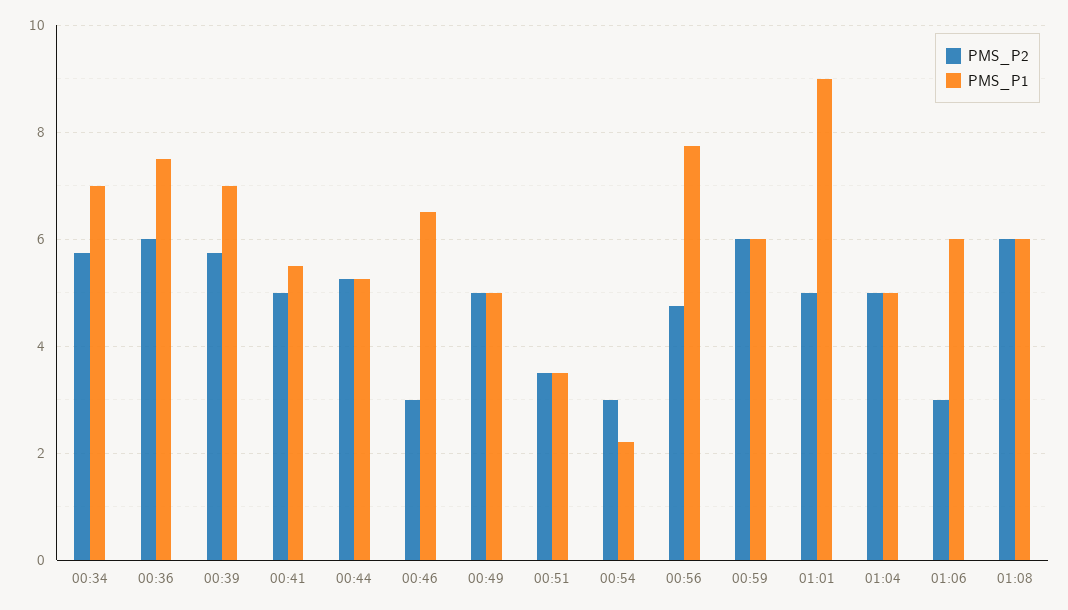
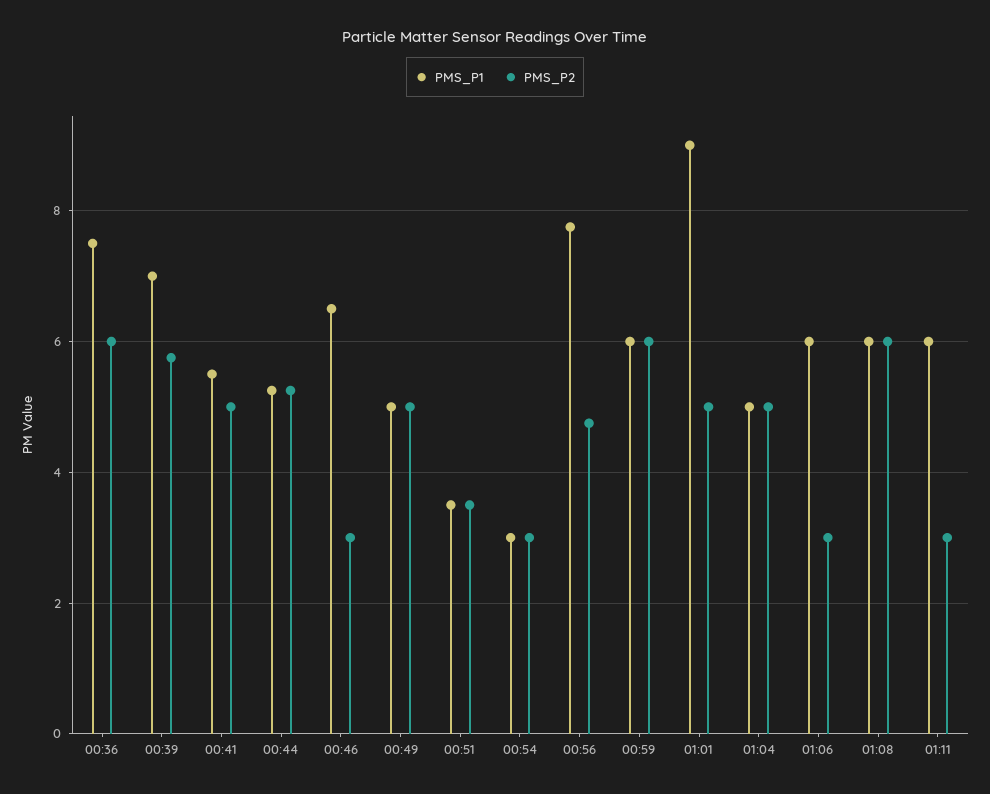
PMS_P2, 00:34: 5.8 -> none
PMS_P1, 00:34: 7 -> none
PMS_P1, 00:54: 2.2 -> 3
PMS_P1, 01:11: none -> 6
PMS_P2, 01:11: none -> 3

